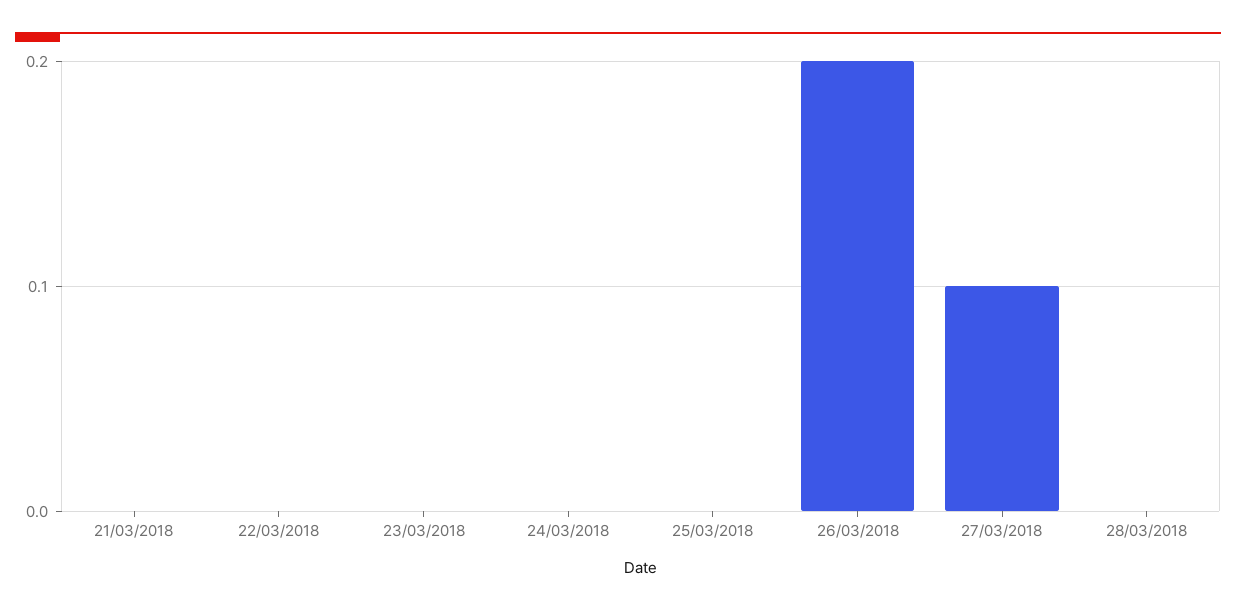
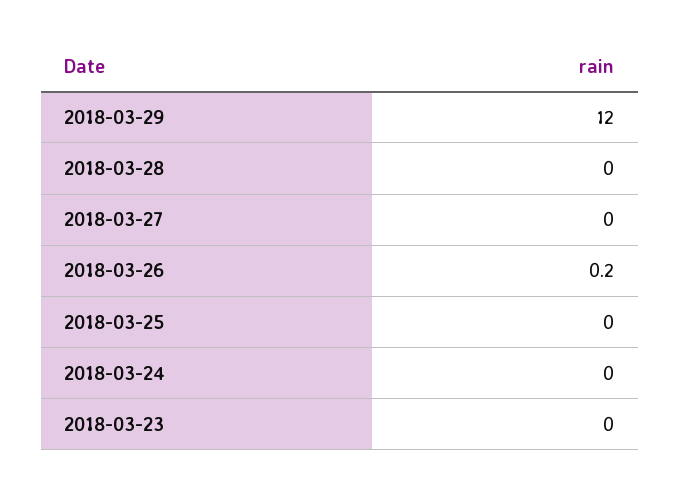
21/03/2018: 0 -> none
22/03/2018: 0 -> none
27/03/2018: 0.1 -> 0
2018-03-29: none -> 12

